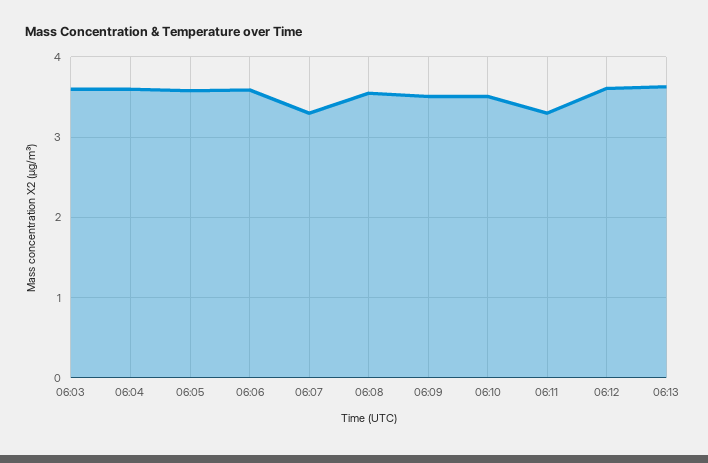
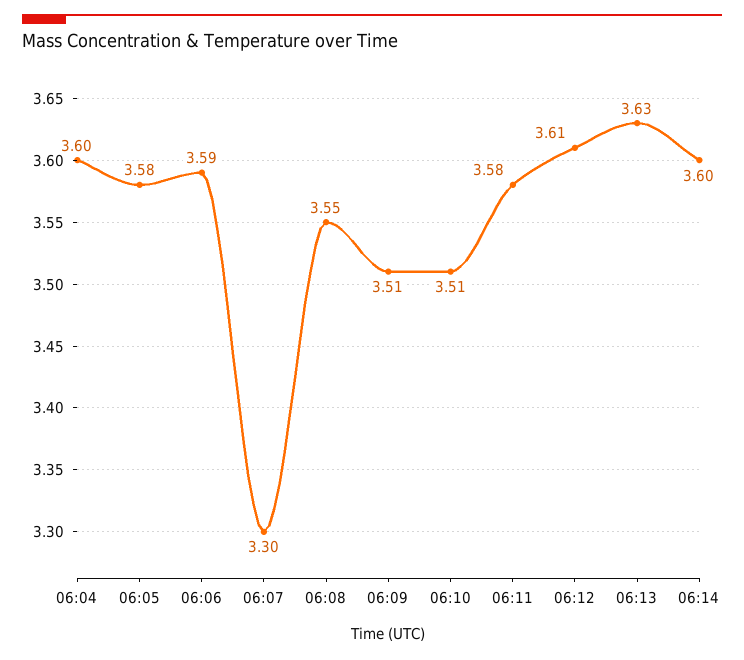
06:03: 3.6 -> none
06:11: 3.3 -> 3.58
06:14: none -> 3.6

